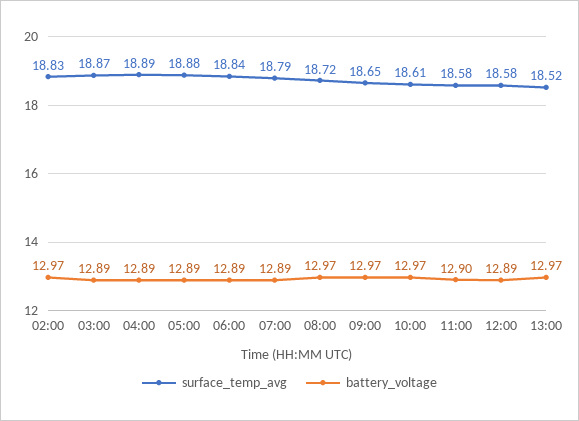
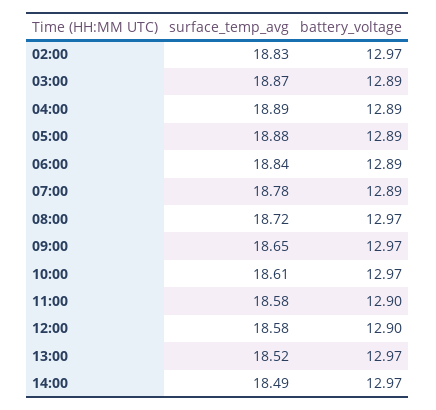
surface_temp_avg, 07:00: 18.79 -> 18.78
battery_voltage, 12:00: 12.89 -> 12.9
surface_temp_avg, 14:00: none -> 18.49
battery_voltage, 14:00: none -> 12.97

